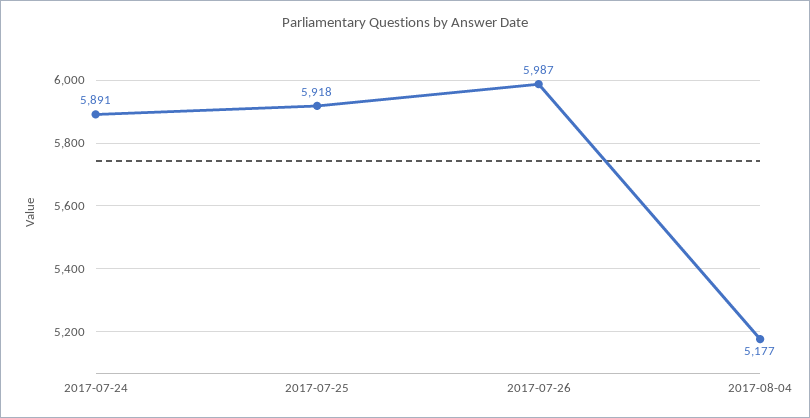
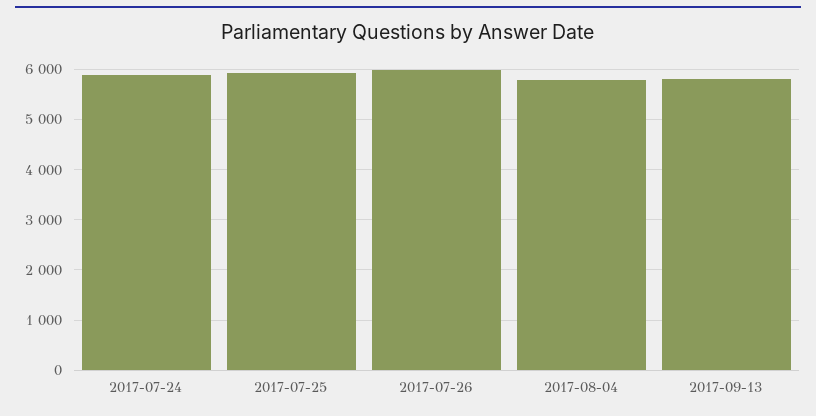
2017-08-04: 5177 -> 5800
2017-09-13: none -> 5800

